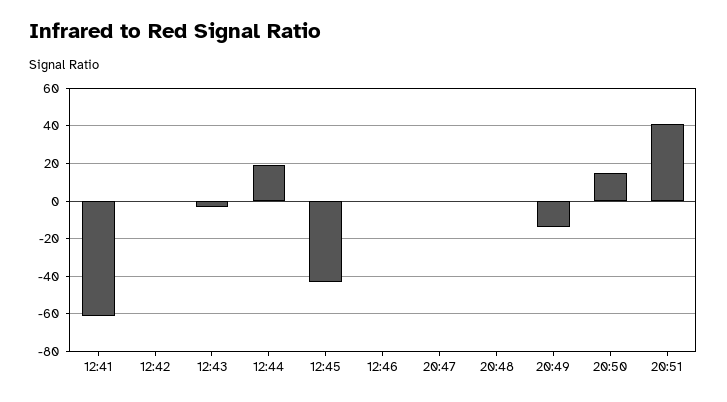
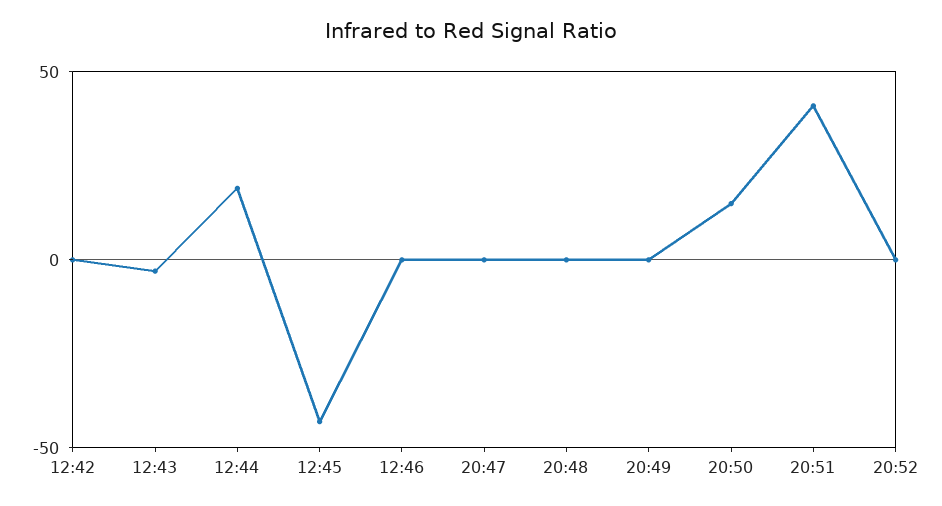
12:41: -60 -> none
20:49: -15 -> 0
20:52: none -> 0

